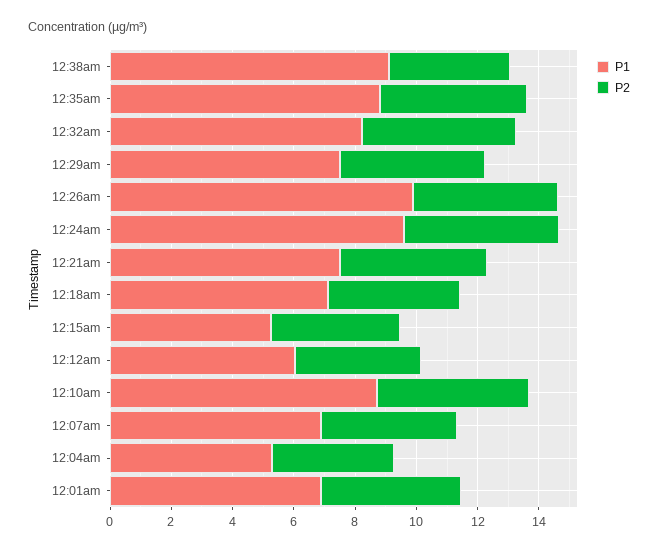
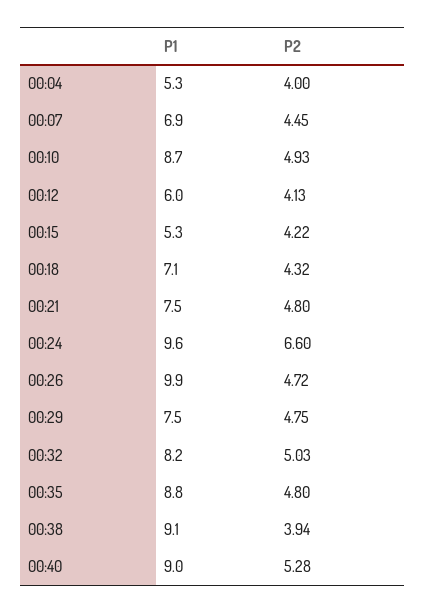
P2, 12:24am: 5 -> 6.6
P1, 12:01am: 7 -> none
P2, 12:01am: 4.5 -> none
P1, 00:40: none -> 9
P2, 00:40: none -> 5.28

